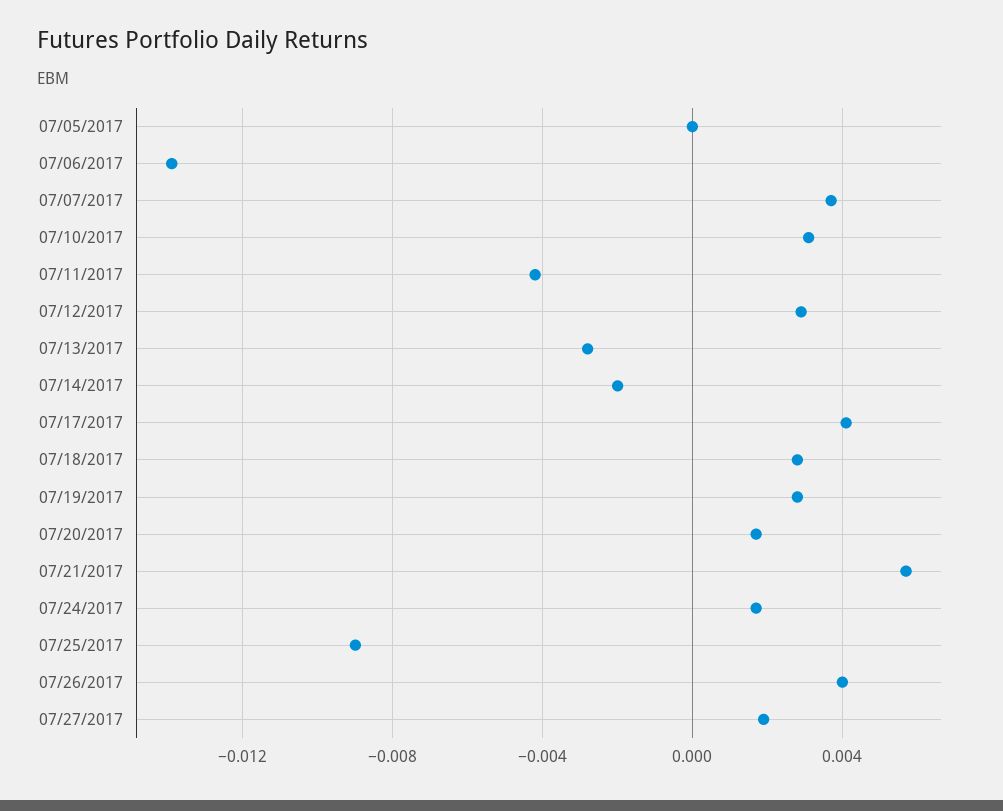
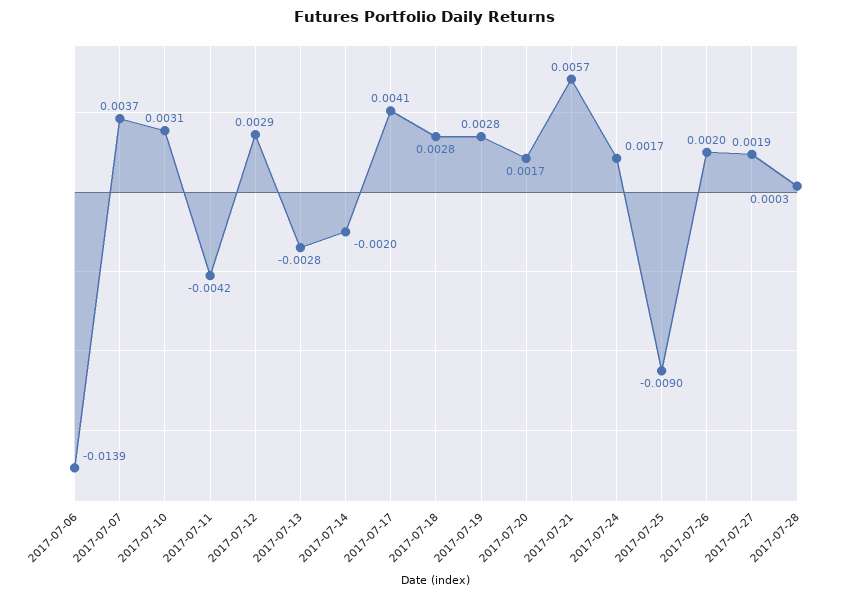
07/05/2017: 0 -> none
07/26/2017: 0.004 -> 0.002
2017-07-28: none -> 0.0003

